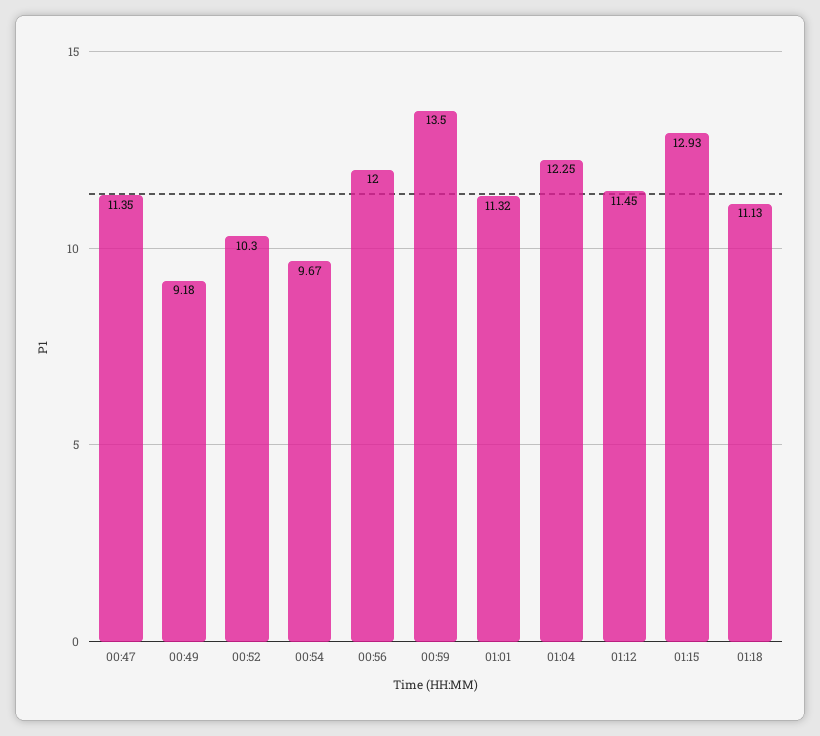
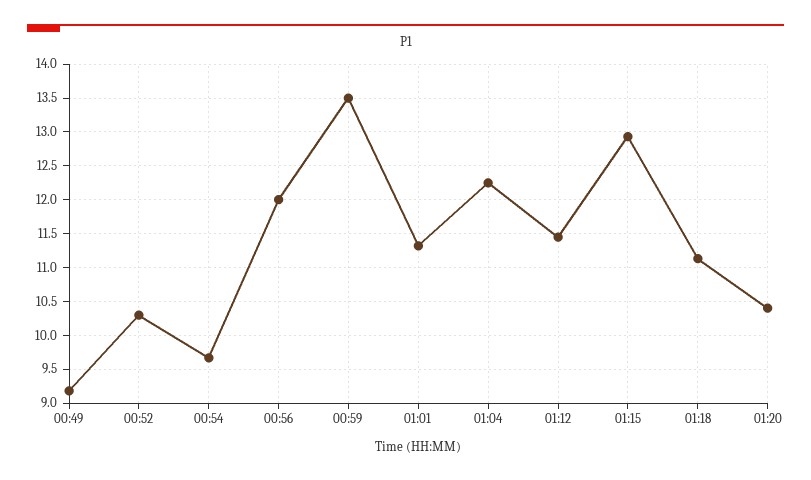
00:47: 11.35 -> none
01:20: none -> 10.4

